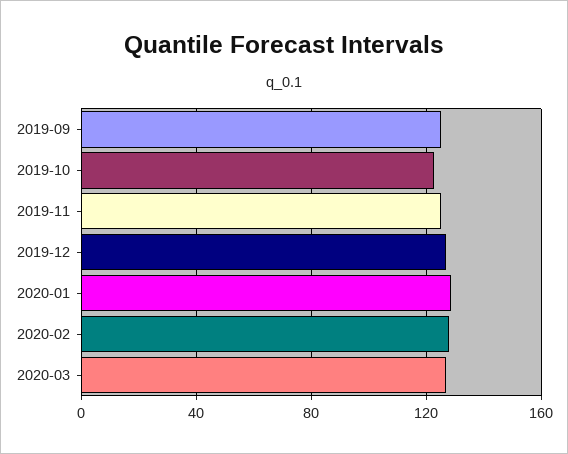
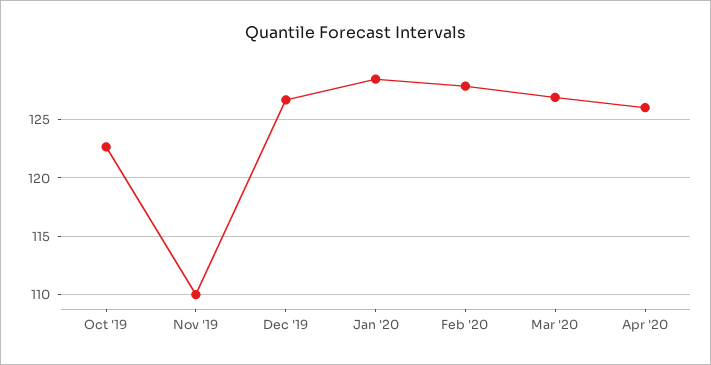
2019-09: 125 -> none
2019-11: 125 -> 110
Apr '20: none -> 126

